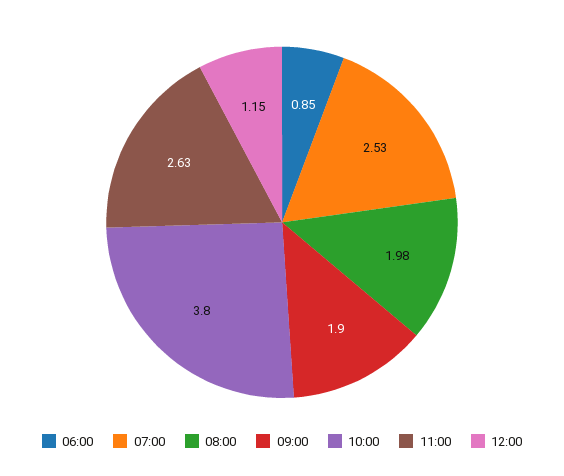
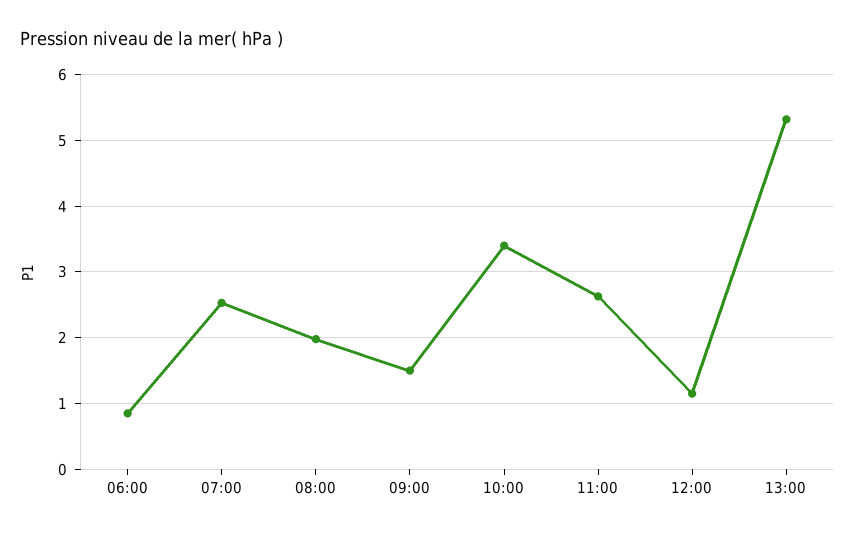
09:00: 1.9 -> 1.5
10:00: 3.8 -> 3.4
13:00: none -> 5.3

